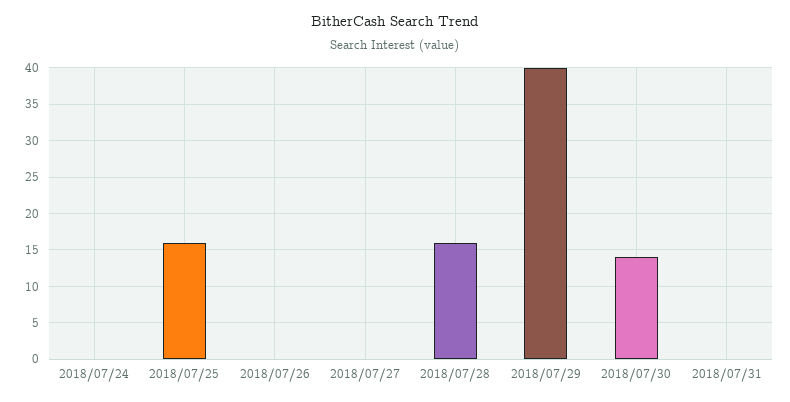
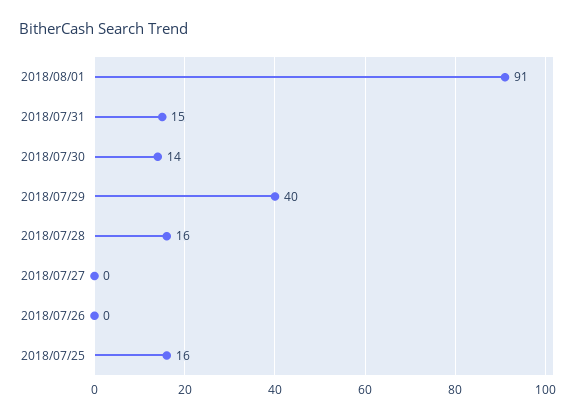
2018/07/24: 0 -> none
2018/07/31: 0 -> 15
2018/08/01: none -> 91

